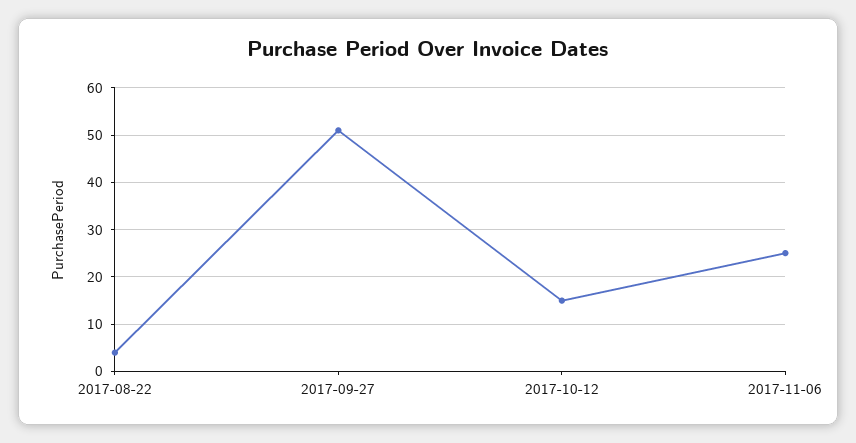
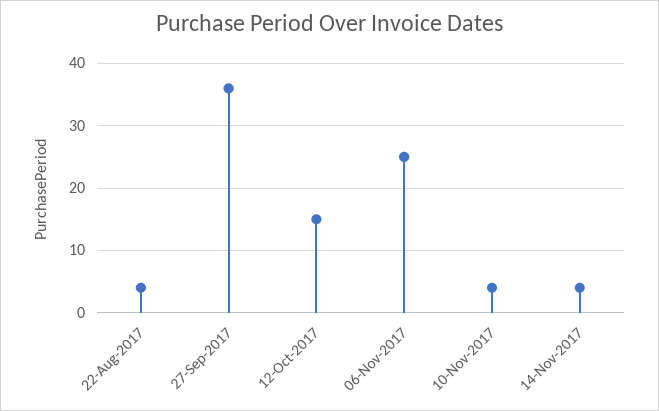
2017-09-27: 50 -> 36
10-Nov-2017: none -> 4
14-Nov-2017: none -> 4

